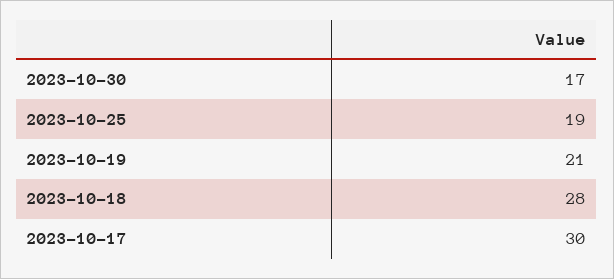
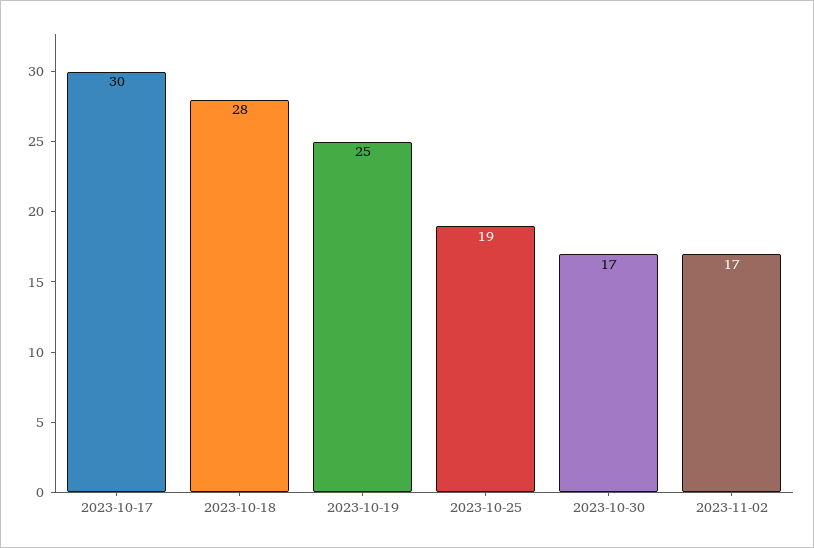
2023-10-19: 21 -> 25
2023-11-02: none -> 17

